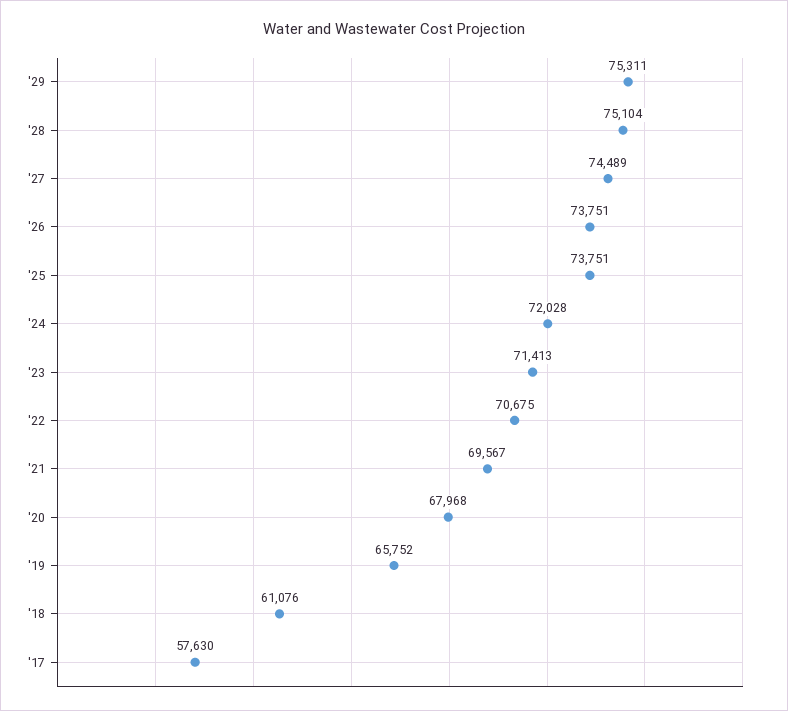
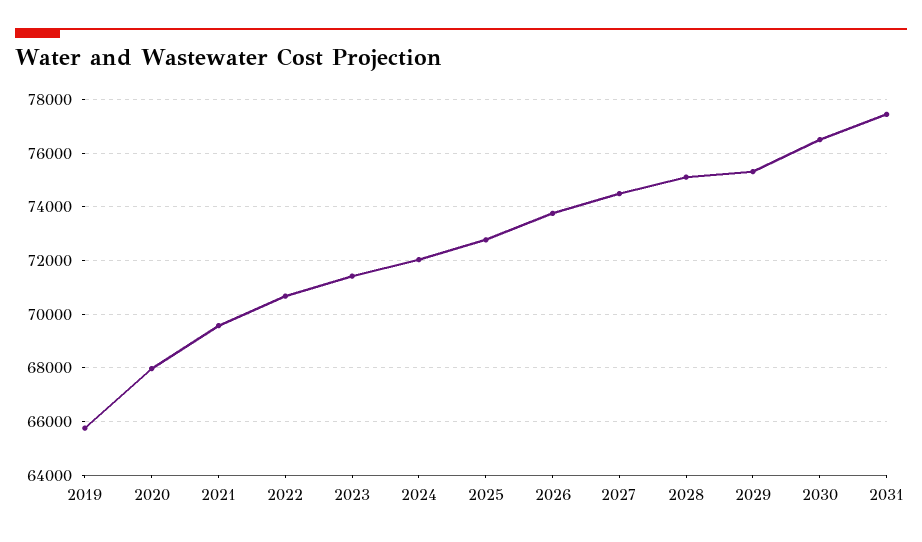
'25: 73751 -> 72750
'18: 61076 -> none
'17: 57630 -> none
2030: none -> 76500
2031: none -> 77500

